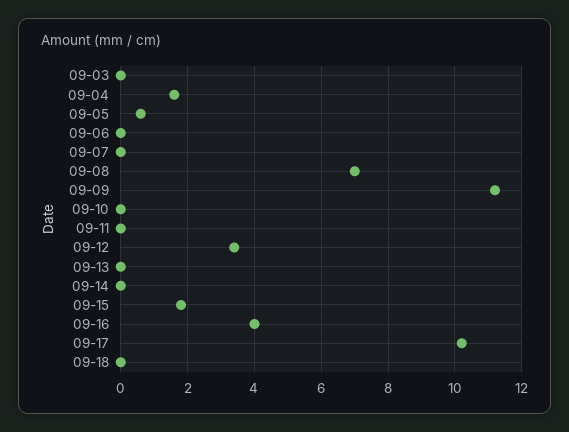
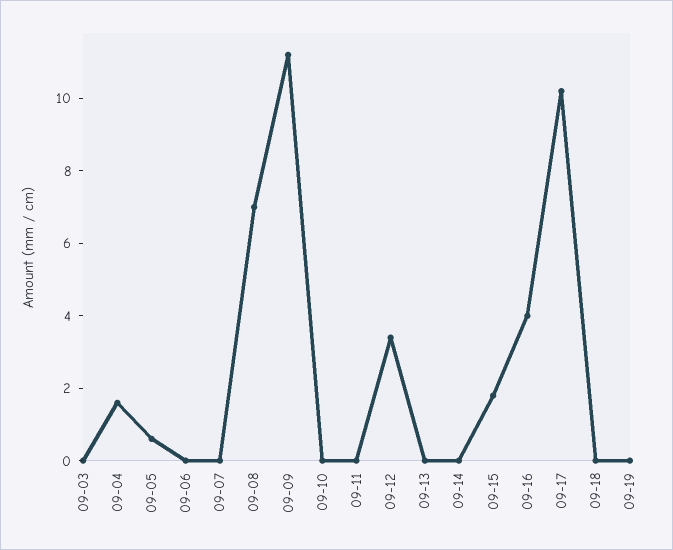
09-19: none -> 0

